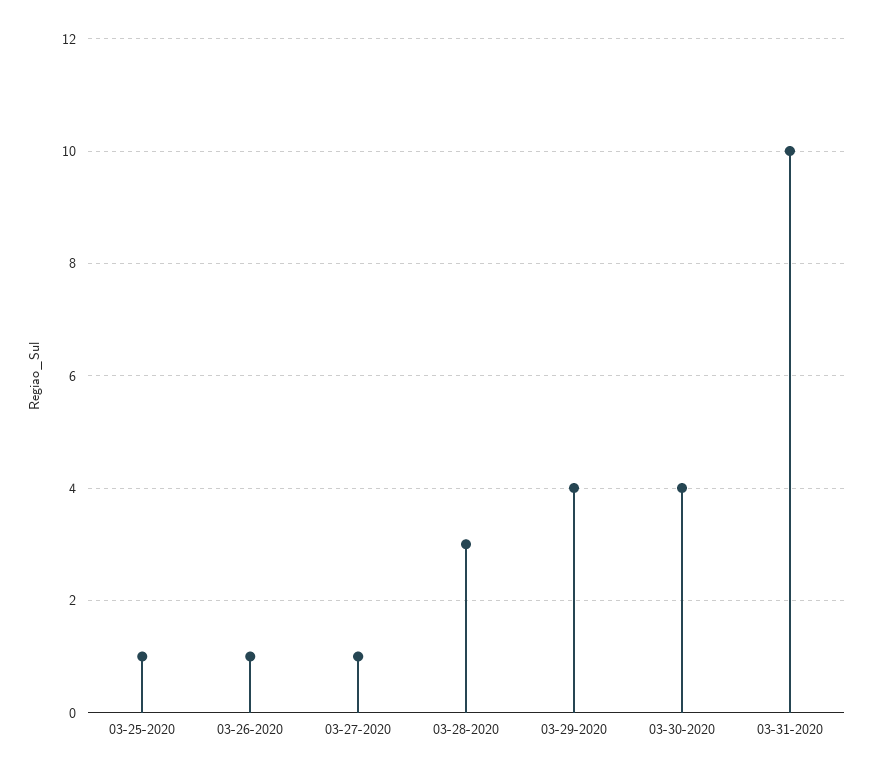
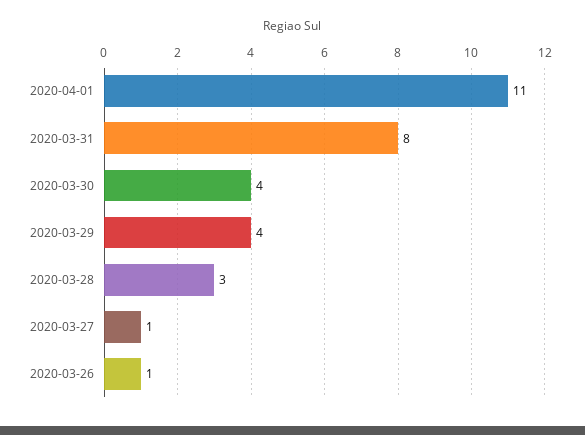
03-25-2020: 1 -> none
03-31-2020: 10 -> 8
2020-04-01: none -> 11

